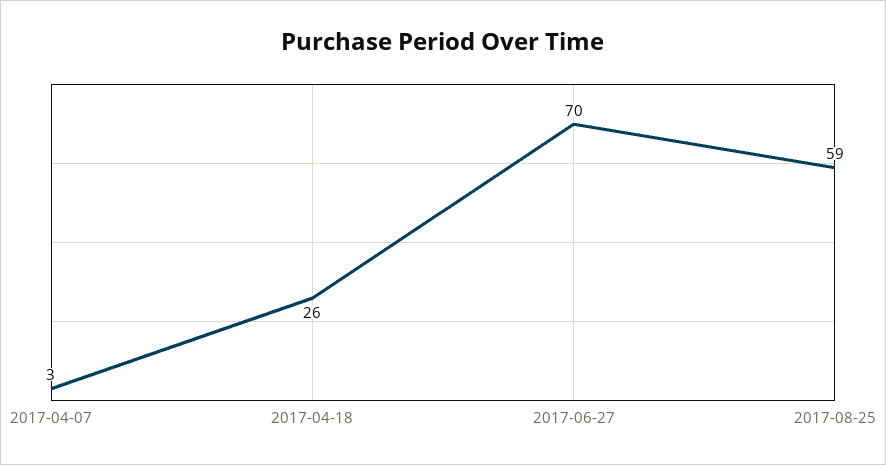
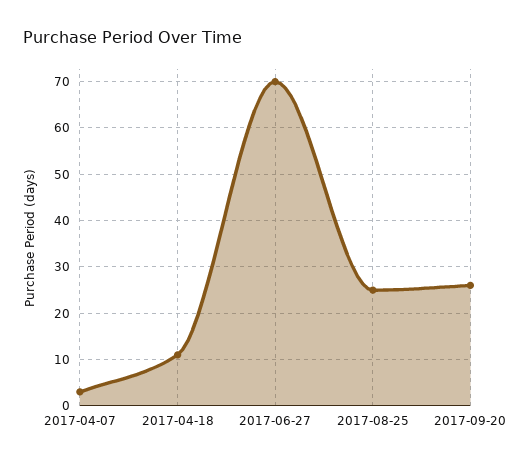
2017-04-18: 26 -> 10
2017-08-25: 59 -> 25
2017-09-20: none -> 25

